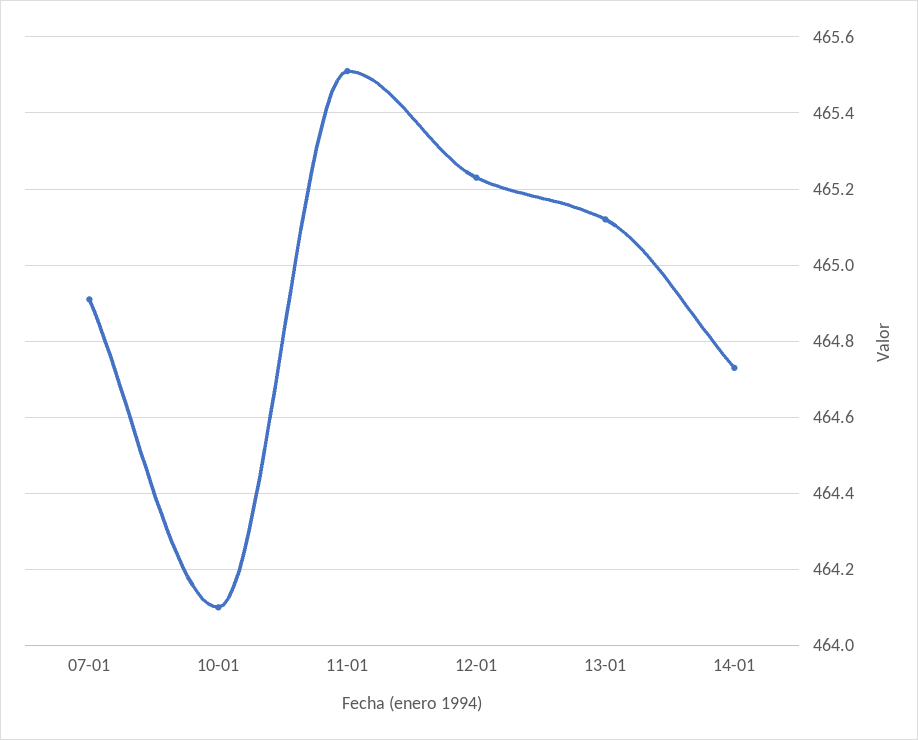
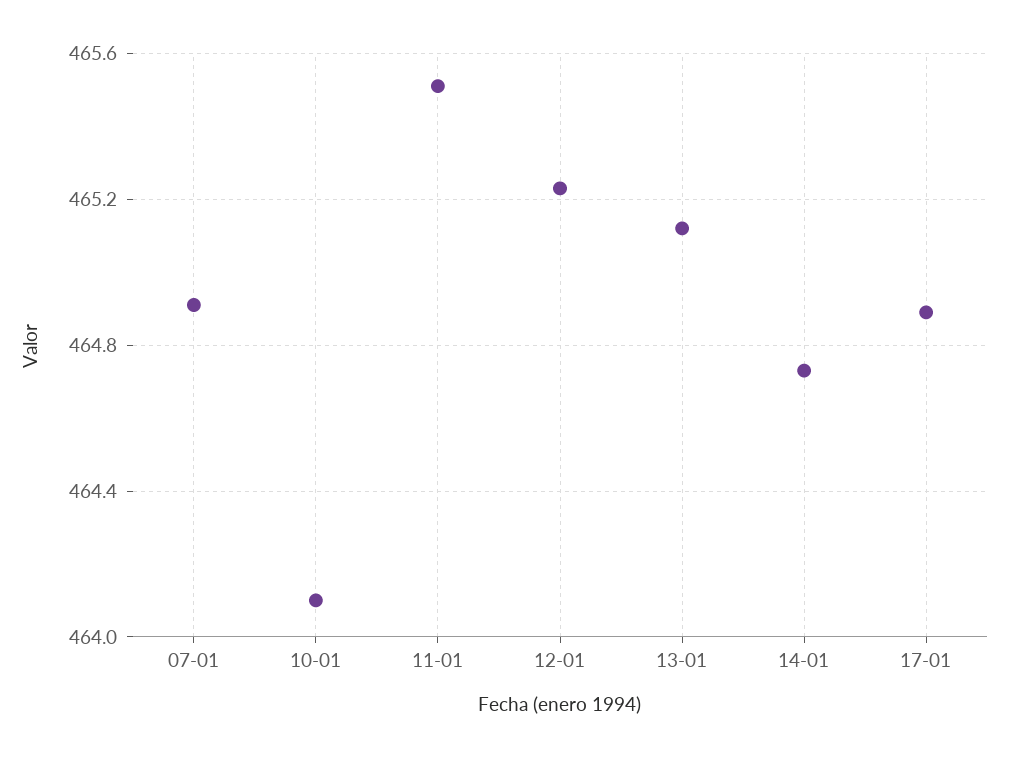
17-01: none -> 464.9

